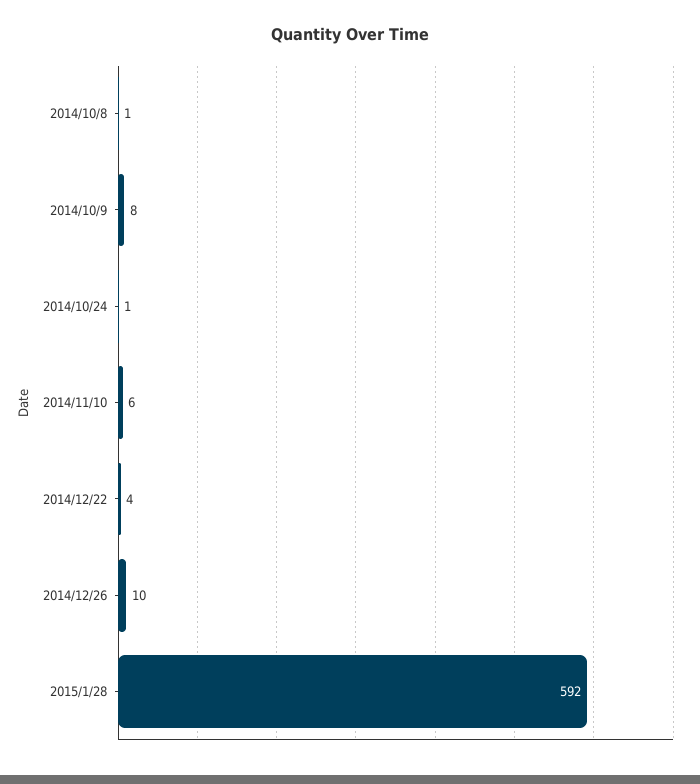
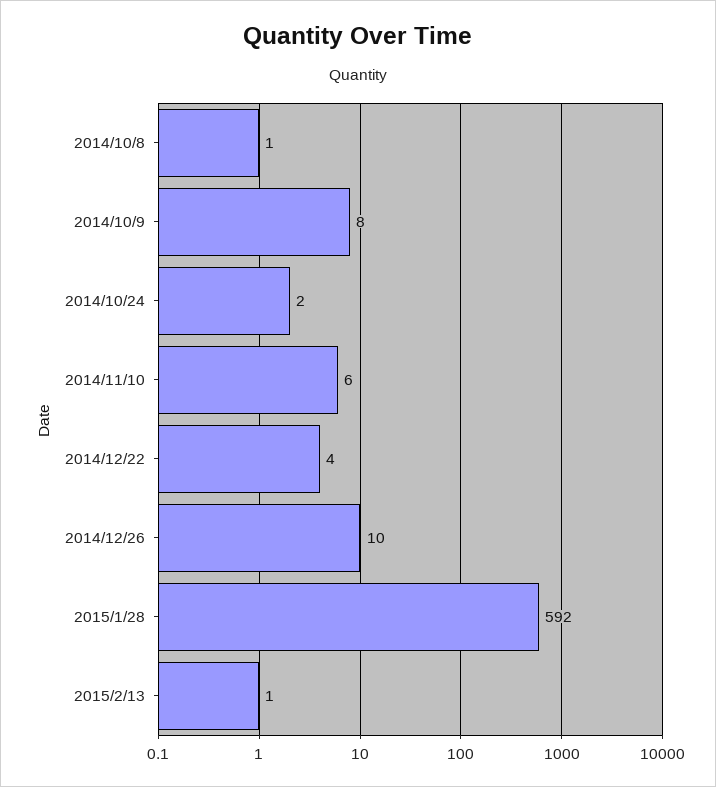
2014/10/24: 1 -> 2
2015/2/13: none -> 1

